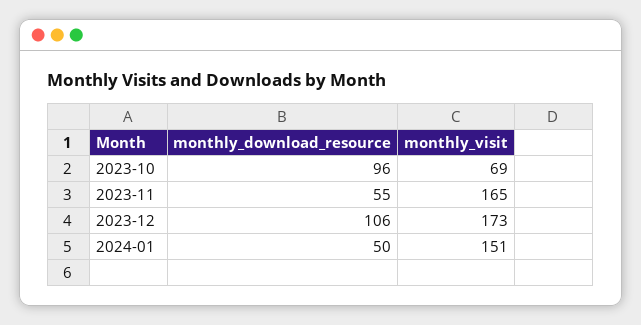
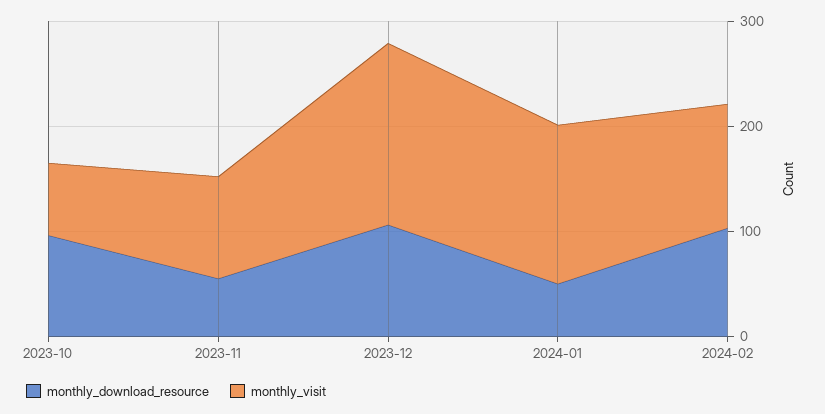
monthly_visit, 2023-11: 165 -> 100
monthly_download_resource, 2024-02: none -> 100
monthly_visit, 2024-02: none -> 120

